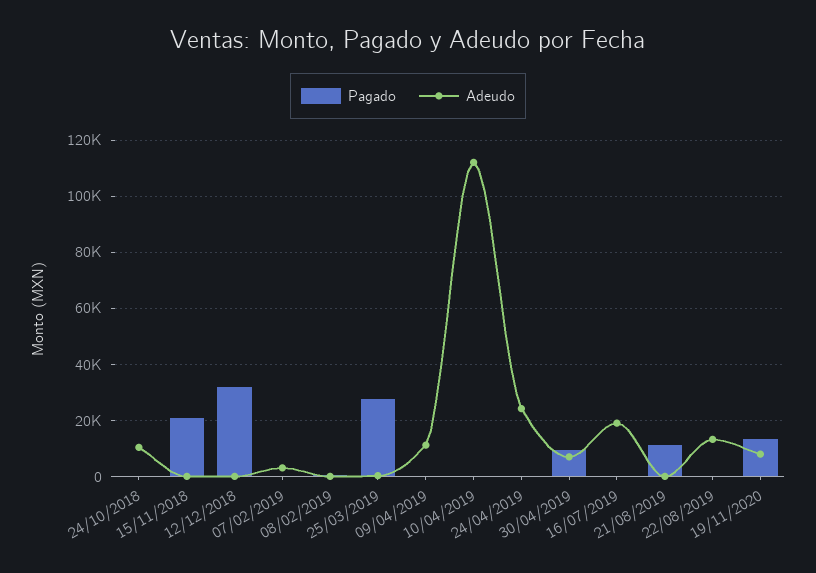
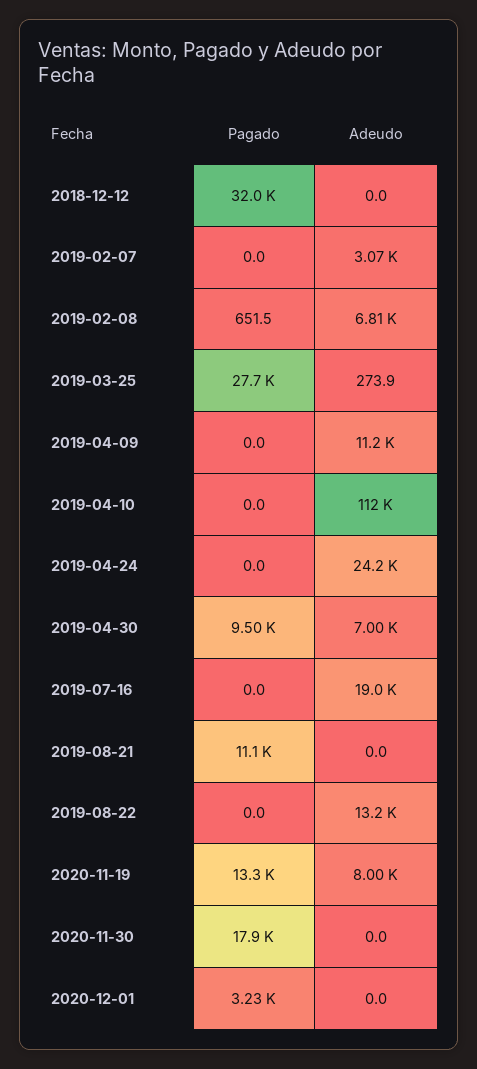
Pagado, 24/10/2018: 0 -> none
Adeudo, 24/10/2018: 10000 -> none
Pagado, 15/11/2018: 20000 -> none
Adeudo, 15/11/2018: 0 -> none
Adeudo, 08/02/2019: 0 -> 6810
Pagado, 2020-11-30: none -> 17900
Adeudo, 2020-11-30: none -> 0
Pagado, 2020-12-01: none -> 3230
Adeudo, 2020-12-01: none -> 0

